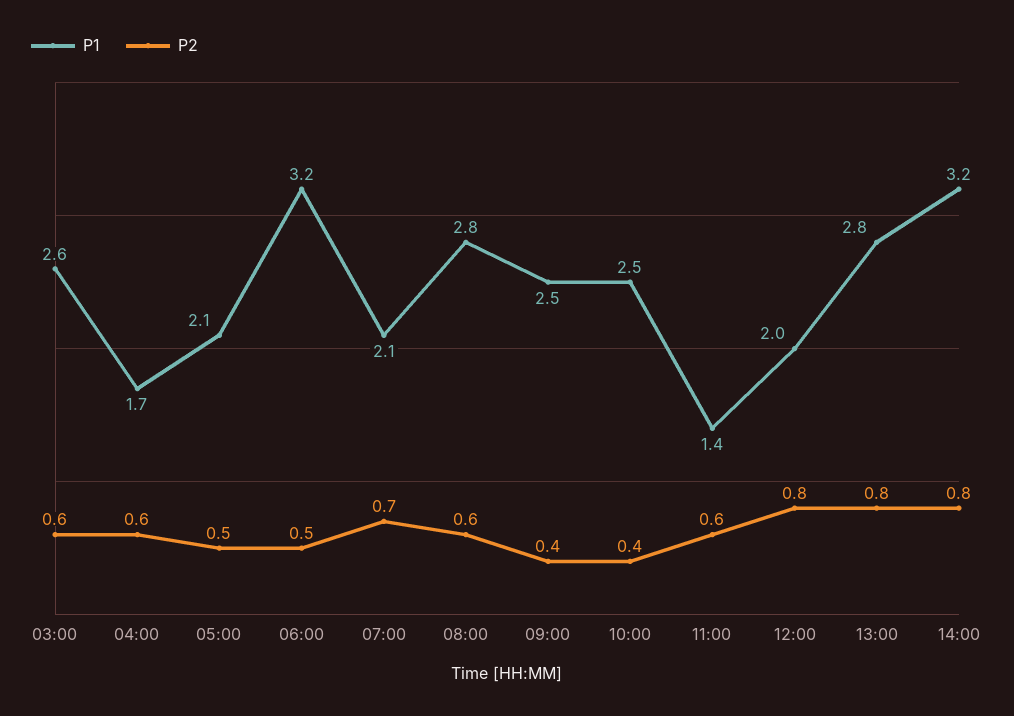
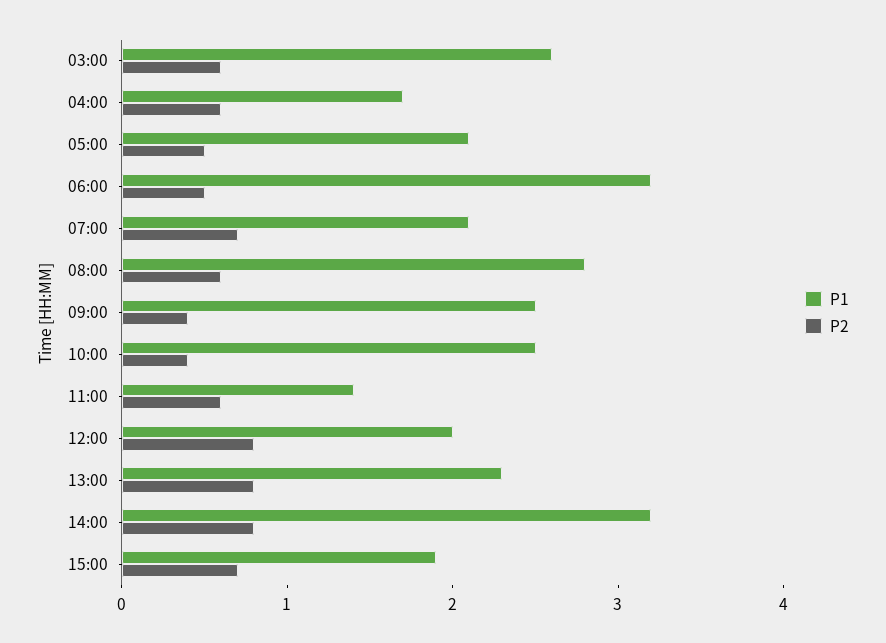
P1, 13:00: 2.8 -> 2.3
P1, 15:00: none -> 1.9
P2, 15:00: none -> 0.7

